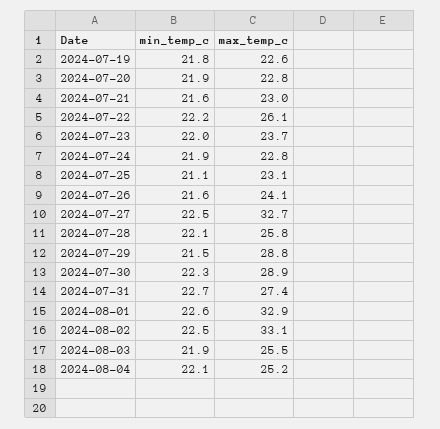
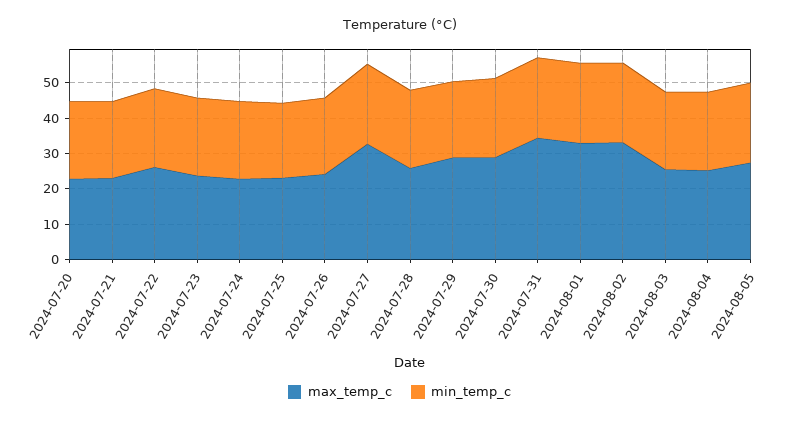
min_temp_c, 2024-07-19: 21.8 -> none
max_temp_c, 2024-07-19: 22.6 -> none
max_temp_c, 2024-07-31: 27.4 -> 35
max_temp_c, 2024-08-05: none -> 27.5
min_temp_c, 2024-08-05: none -> 22.5

